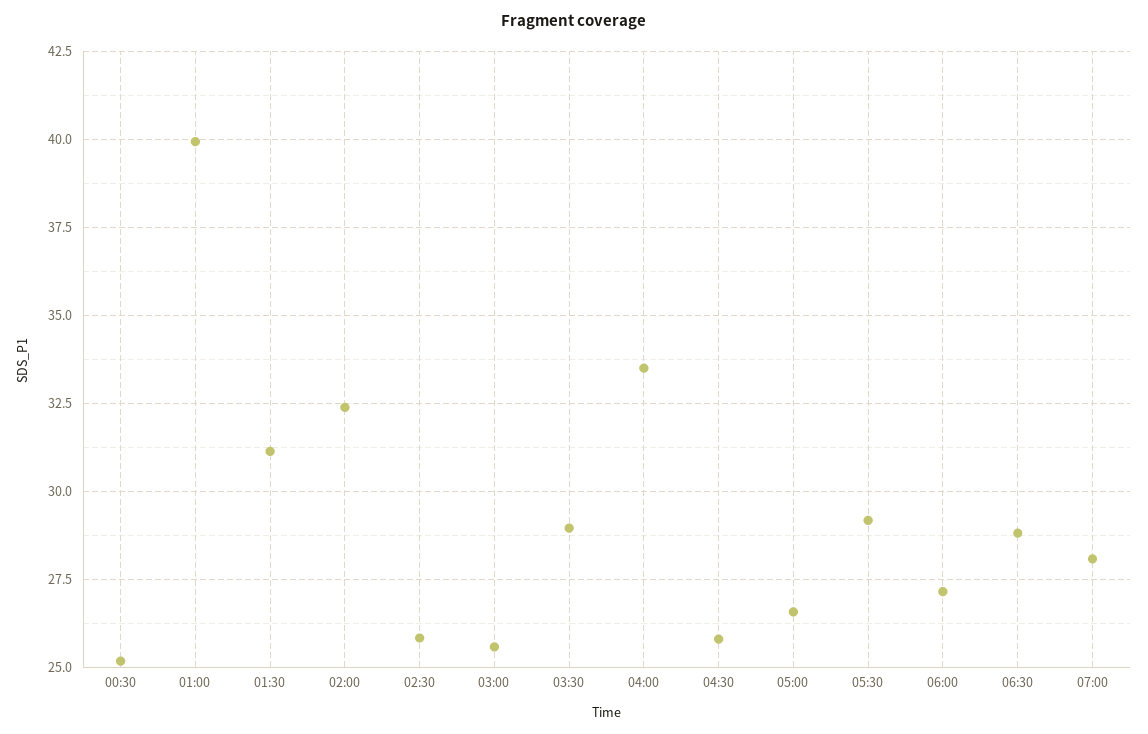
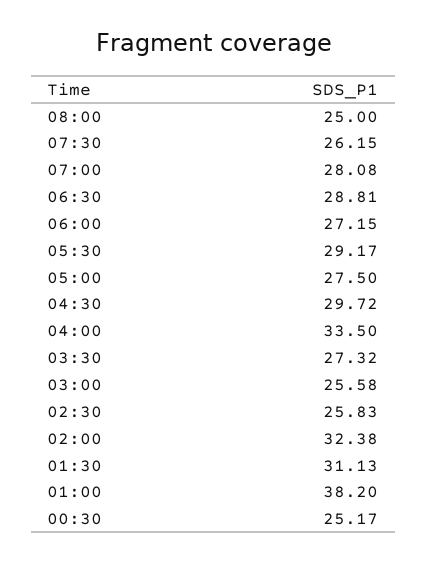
01:00: 40 -> 38.2
03:30: 29 -> 27.32
04:30: 25.75 -> 29.72
05:00: 26.5 -> 27.5
08:00: none -> 25
07:30: none -> 26.15

